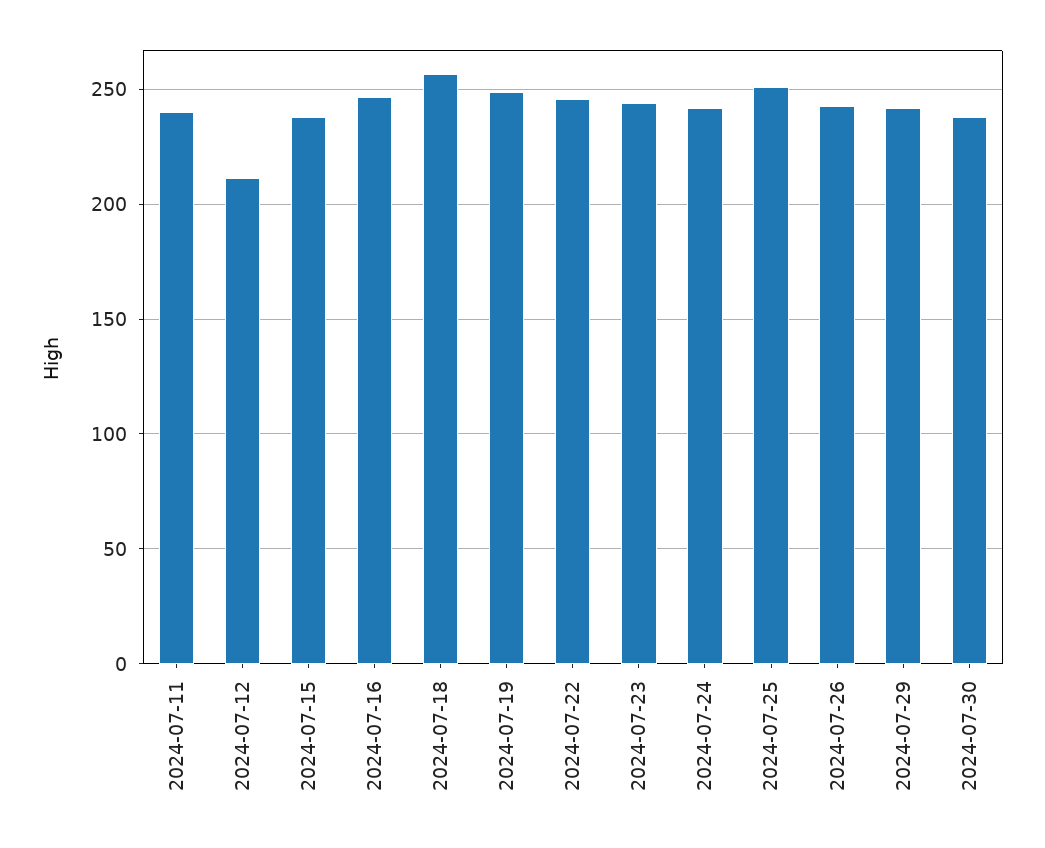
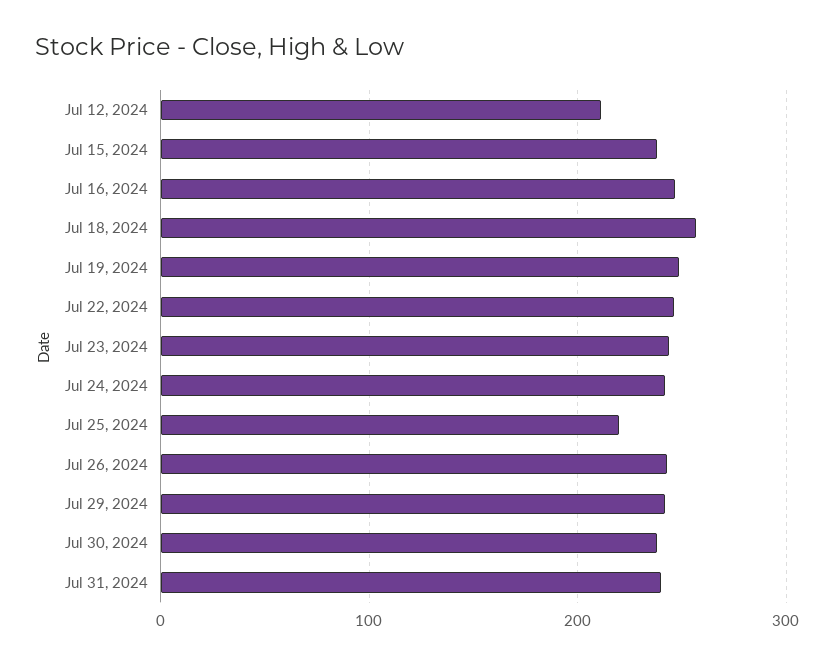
2024-07-11: 240 -> none
2024-07-25: 250 -> 220
Jul 31, 2024: none -> 240

